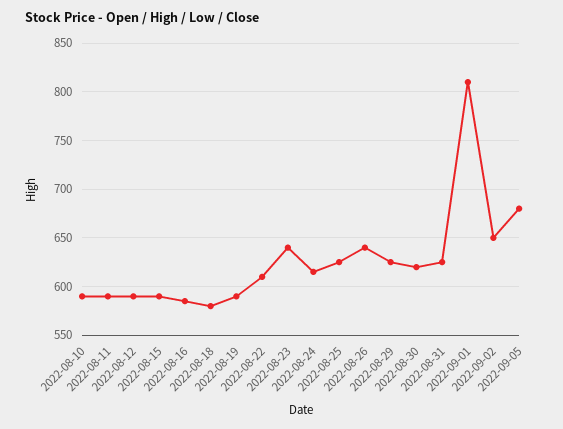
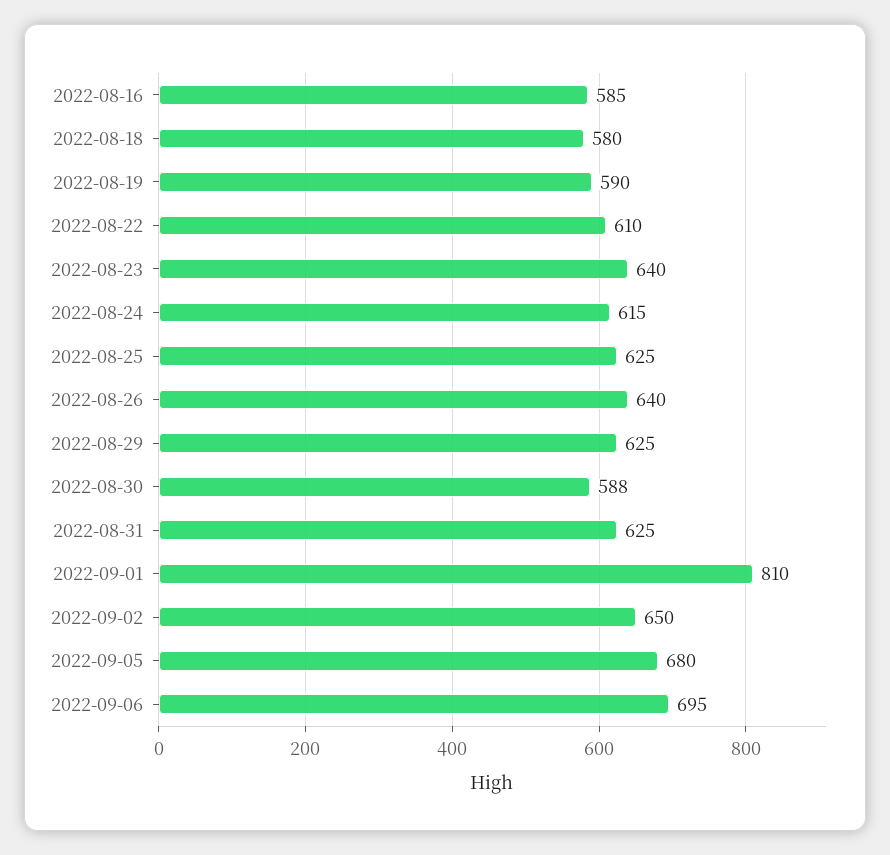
2022-08-10: 590 -> none
2022-08-11: 590 -> none
2022-08-12: 590 -> none
2022-08-15: 590 -> none
2022-08-30: 620 -> 588
2022-09-06: none -> 695

